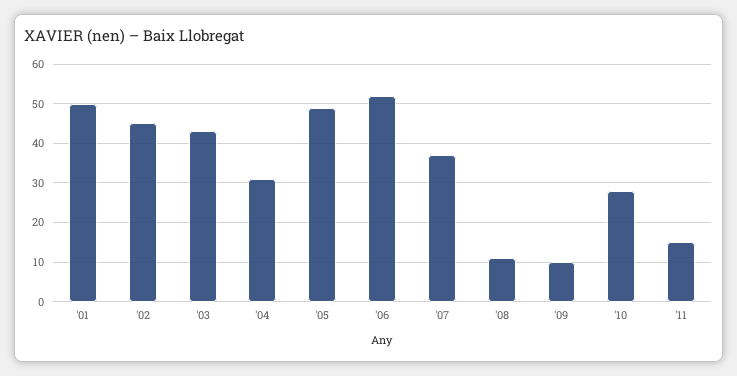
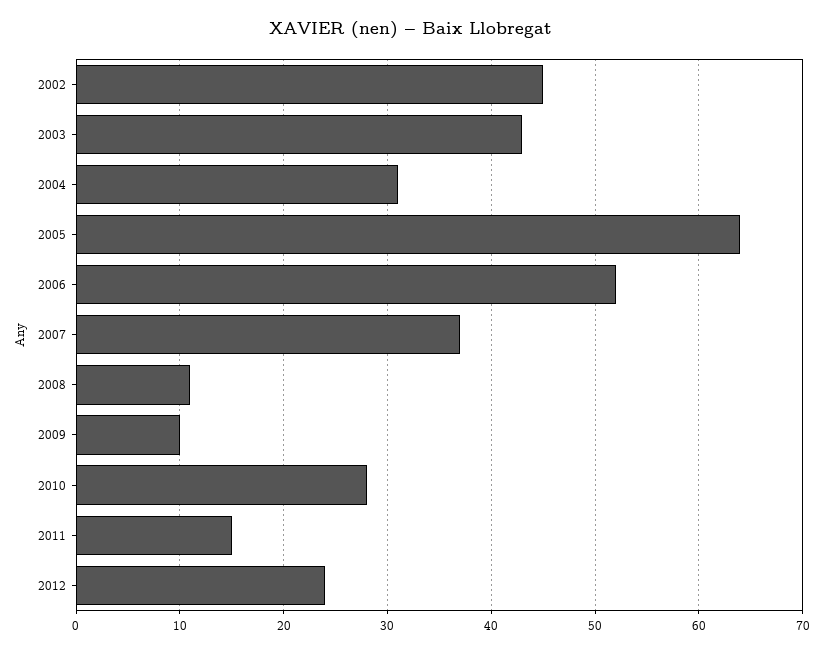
'01: 50 -> none
'05: 50 -> 64
2012: none -> 24

